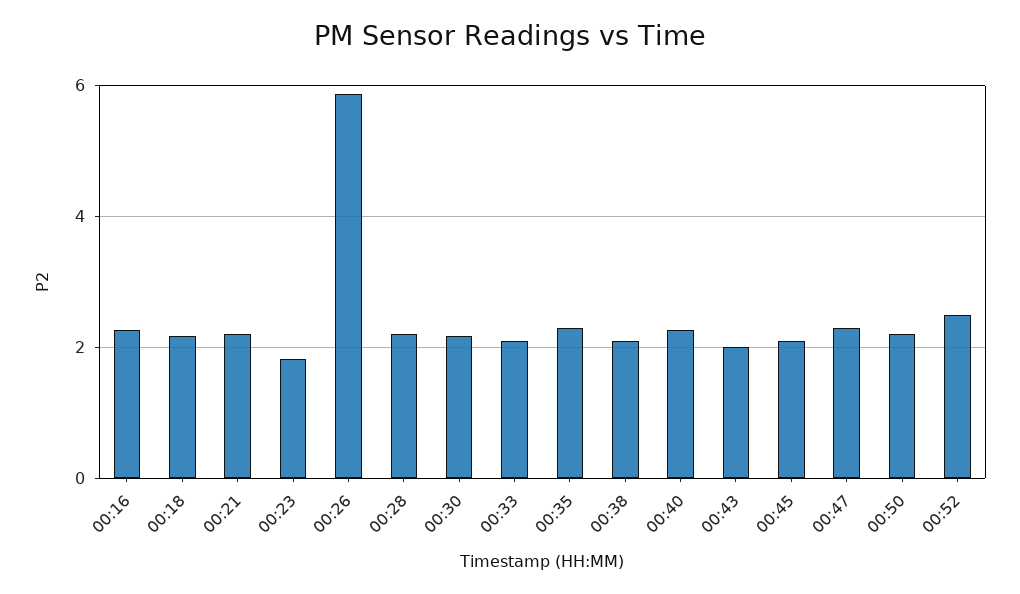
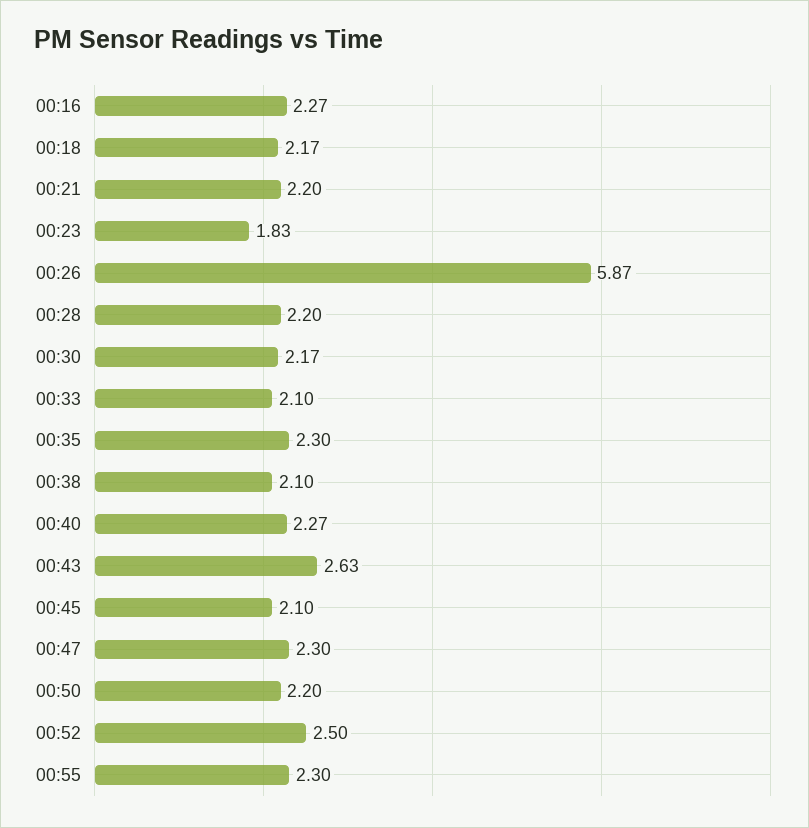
00:43: 2 -> 2.63
00:55: none -> 2.3

